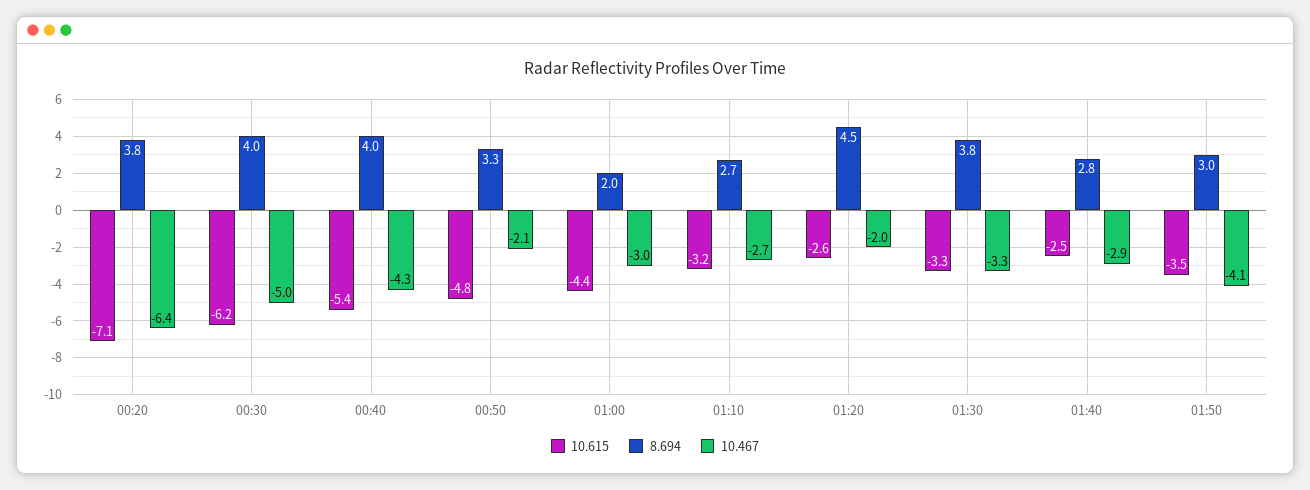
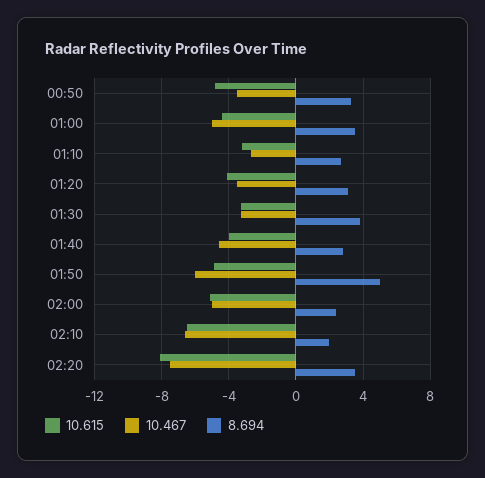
10.615, 00:20: -7.1 -> none
8.694, 00:20: 3.8 -> none
10.467, 00:20: -6.4 -> none
10.615, 00:30: -6.2 -> none
8.694, 00:30: 4 -> none
10.467, 00:30: -5 -> none
10.615, 00:40: -5.4 -> none
8.694, 00:40: 4 -> none
10.467, 00:40: -4.3 -> none
10.467, 00:50: -2.1 -> -3.5
8.694, 01:00: 2 -> 3.5
10.467, 01:00: -3 -> -5
10.615, 01:20: -2.6 -> -4
8.694, 01:20: 4.5 -> 3
10.467, 01:20: -2 -> -3.5
10.615, 01:40: -2.5 -> -4
10.467, 01:40: -2.9 -> -4.5
10.615, 01:50: -3.5 -> -5
8.694, 01:50: 3 -> 5
10.467, 01:50: -4.1 -> -6
10.615, 02:00: none -> -5
10.467, 02:00: none -> -5
8.694, 02:00: none -> 2.5
10.615, 02:10: none -> -6.5
10.467, 02:10: none -> -6.5
8.694, 02:10: none -> 2
10.615, 02:20: none -> -8
10.467, 02:20: none -> -7.5
8.694, 02:20: none -> 3.5

